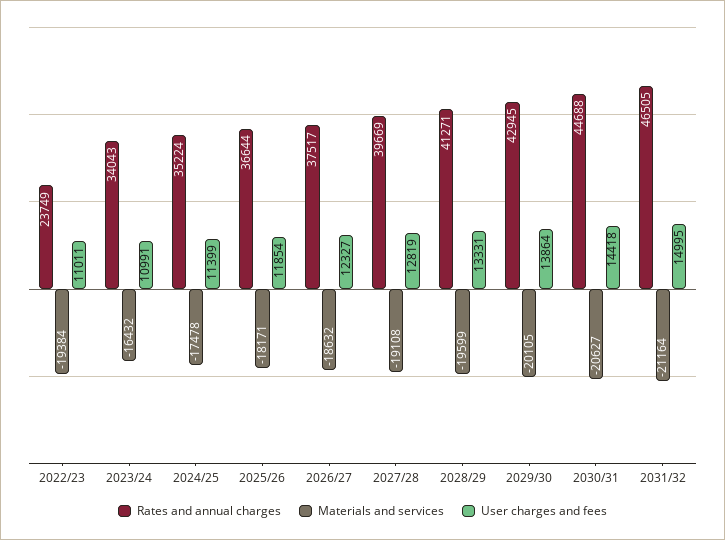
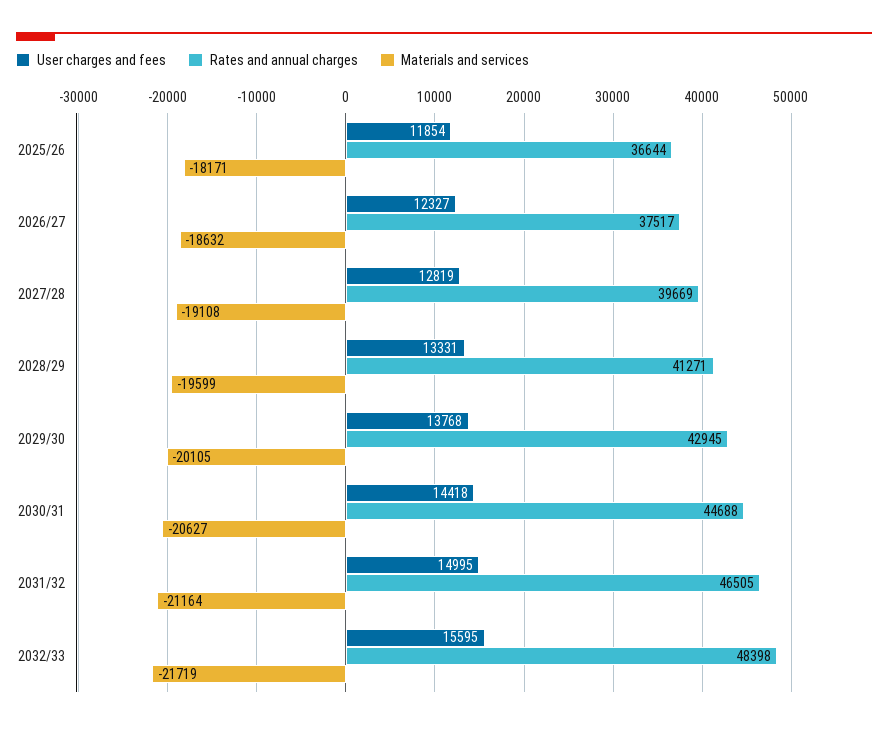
Rates and annual charges, 2022/23: 23749 -> none
Materials and services, 2022/23: -19384 -> none
User charges and fees, 2022/23: 11011 -> none
Rates and annual charges, 2023/24: 34043 -> none
Materials and services, 2023/24: -16432 -> none
User charges and fees, 2023/24: 10991 -> none
Rates and annual charges, 2024/25: 35224 -> none
Materials and services, 2024/25: -17478 -> none
User charges and fees, 2024/25: 11399 -> none
User charges and fees, 2029/30: 13864 -> 13768
User charges and fees, 2032/33: none -> 15595
Rates and annual charges, 2032/33: none -> 48398
Materials and services, 2032/33: none -> -21719

